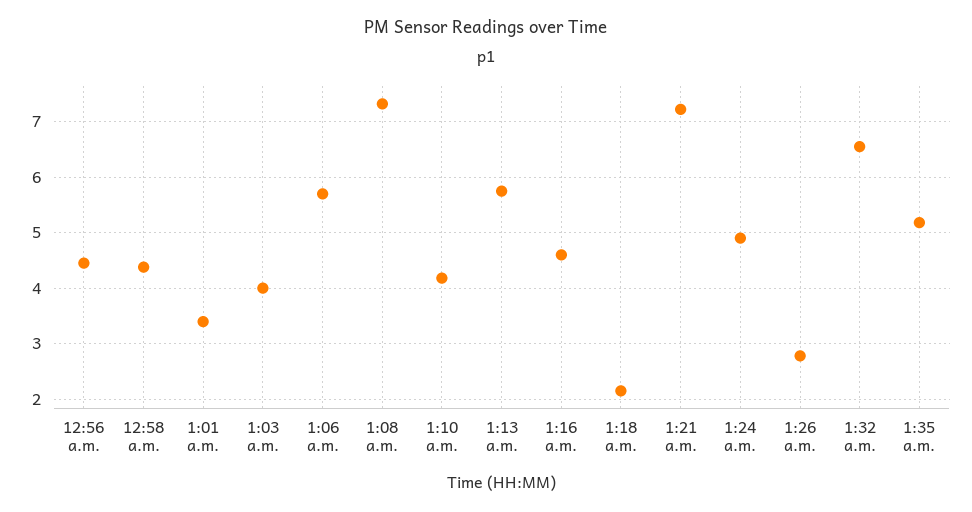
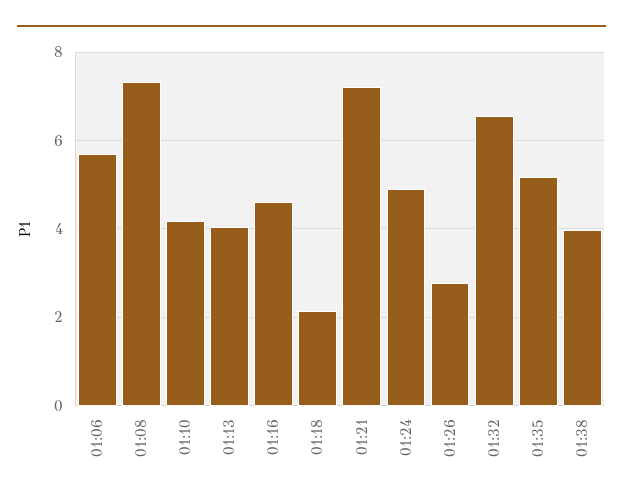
12:56 a.m.: 4.4 -> none
12:58 a.m.: 4.4 -> none
1:01 a.m.: 3.4 -> none
1:03 a.m.: 4 -> none
1:13 a.m.: 5.8 -> 4
01:38: none -> 4

